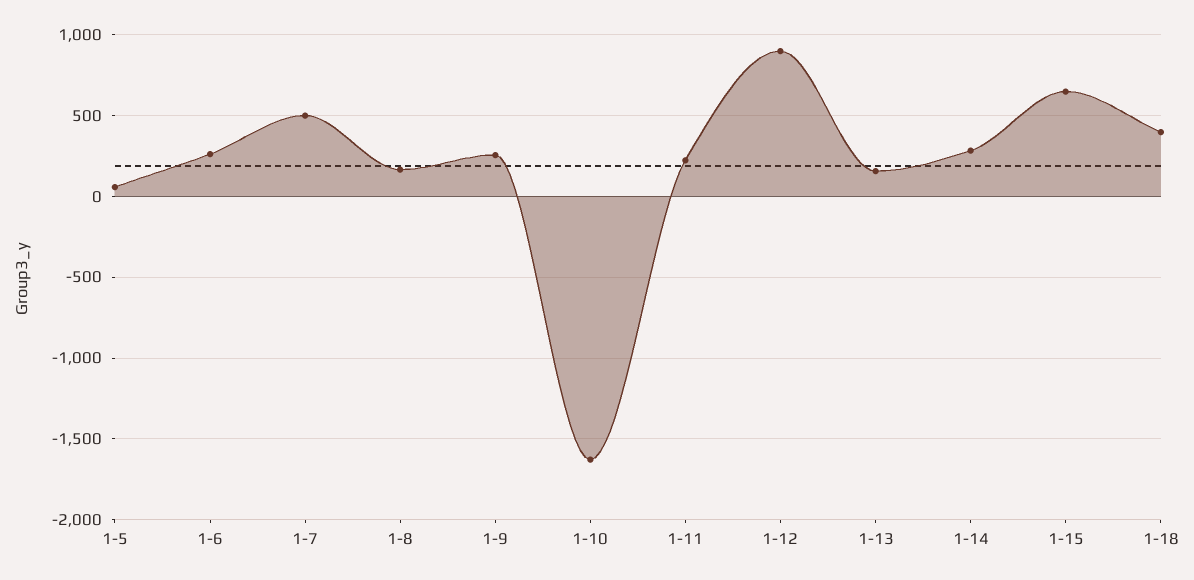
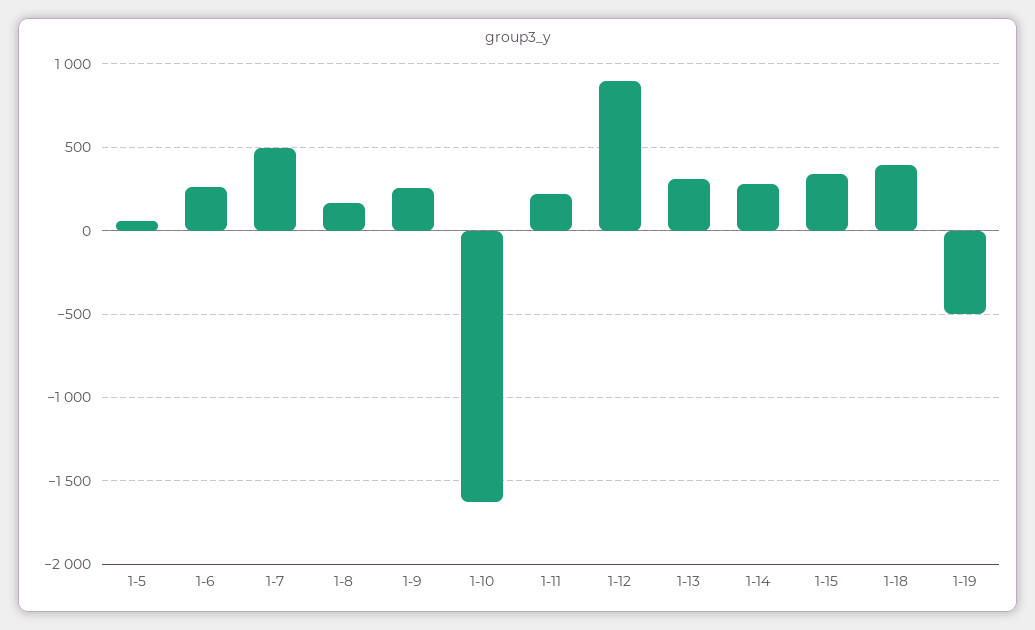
1-13: 150 -> 300
1-15: 650 -> 350
1-19: none -> -500

